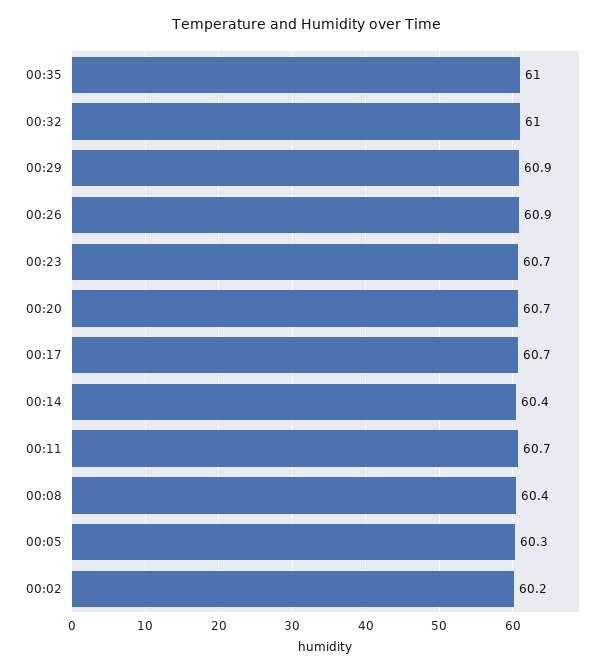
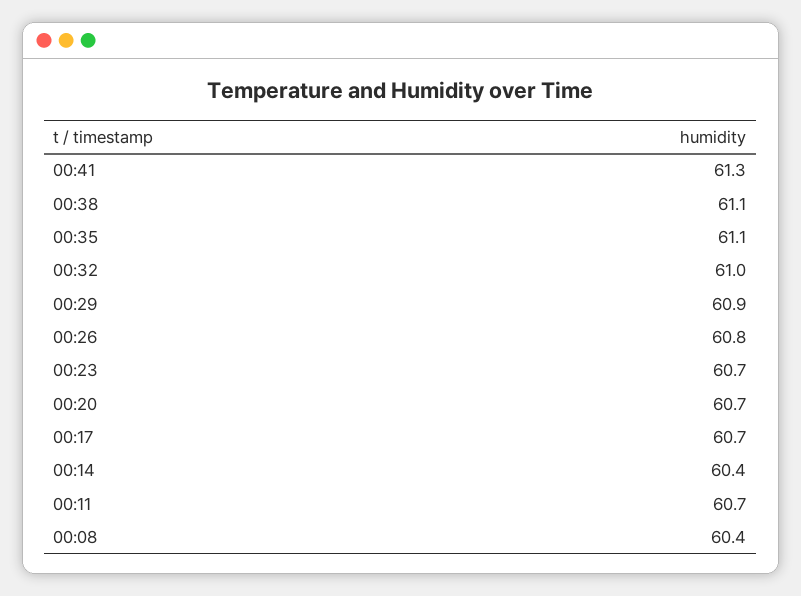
00:35: 61 -> 61.1
00:26: 60.9 -> 60.8
00:05: 60.3 -> none
00:02: 60.2 -> none
00:41: none -> 61.3
00:38: none -> 61.1

